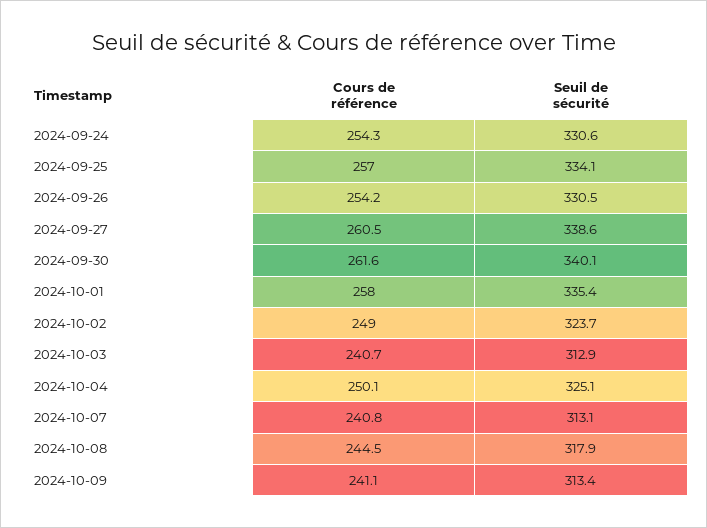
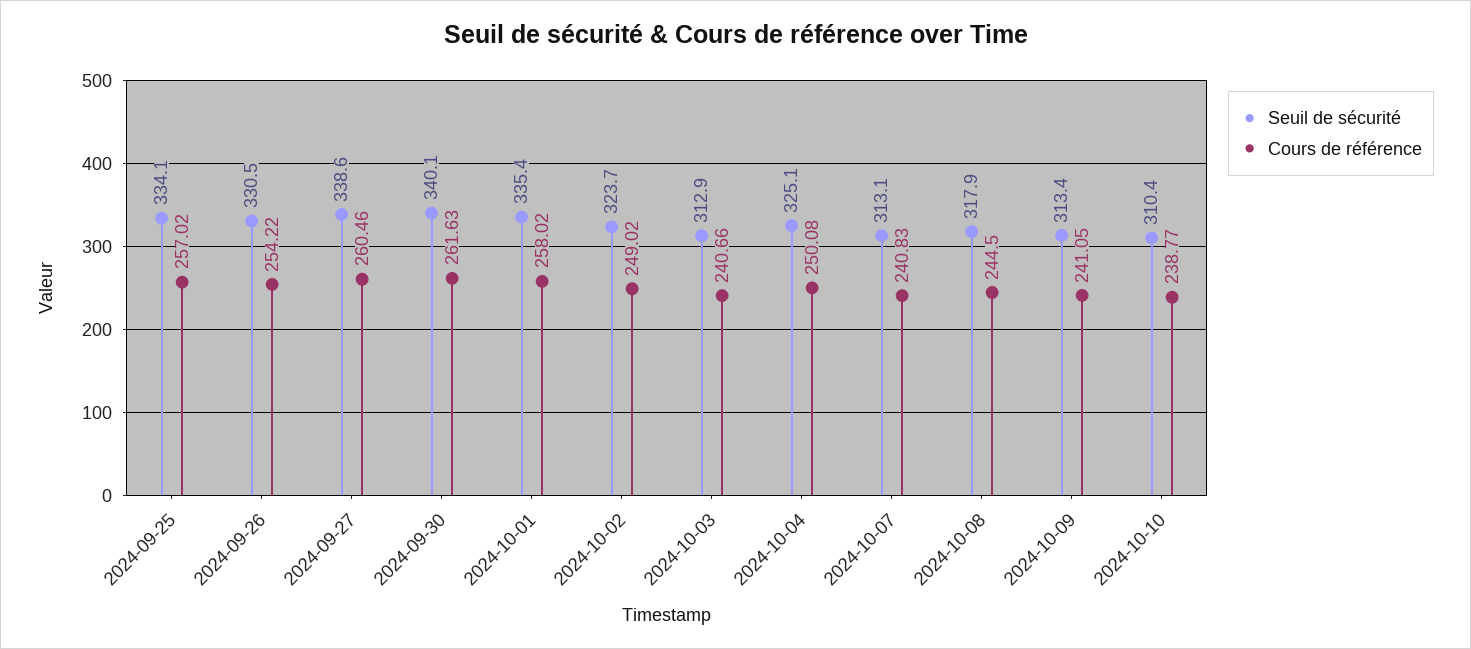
Cours de référence, 2024-09-24: 254.3 -> none
Seuil de sécurité, 2024-09-24: 330.6 -> none
Seuil de sécurité, 2024-10-10: none -> 310.4
Cours de référence, 2024-10-10: none -> 238.77

